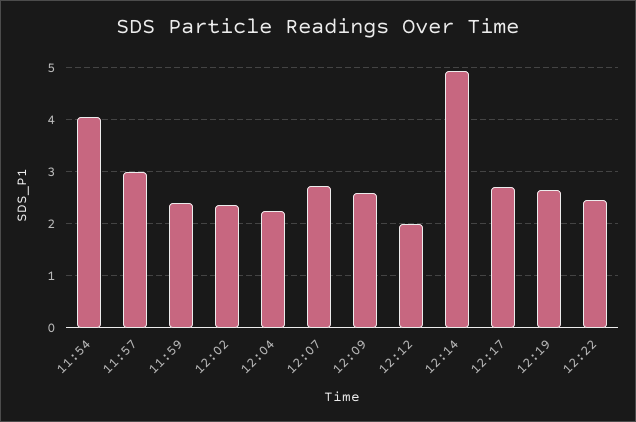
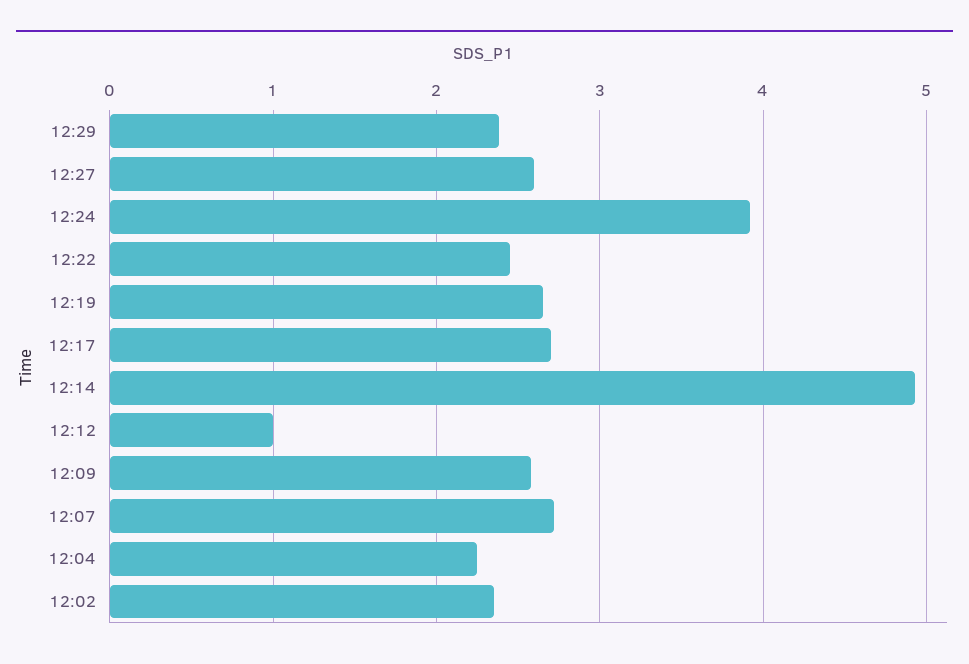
11:54: 4 -> none
11:57: 3 -> none
11:59: 2.4 -> none
12:12: 2 -> 1
12:29: none -> 2.4
12:27: none -> 2.6
12:24: none -> 3.9

